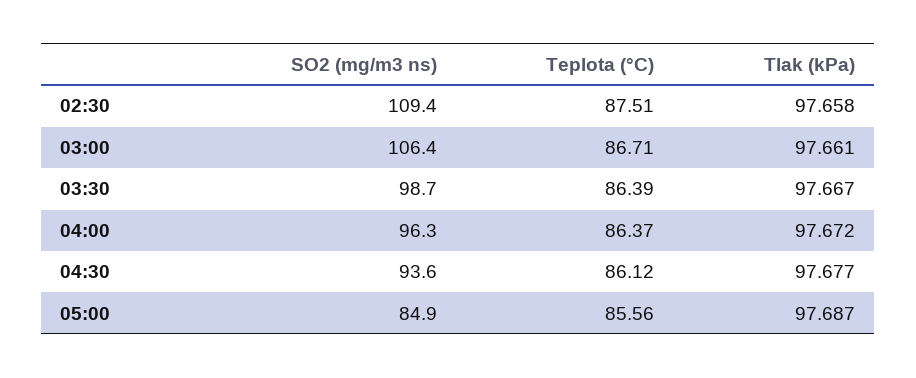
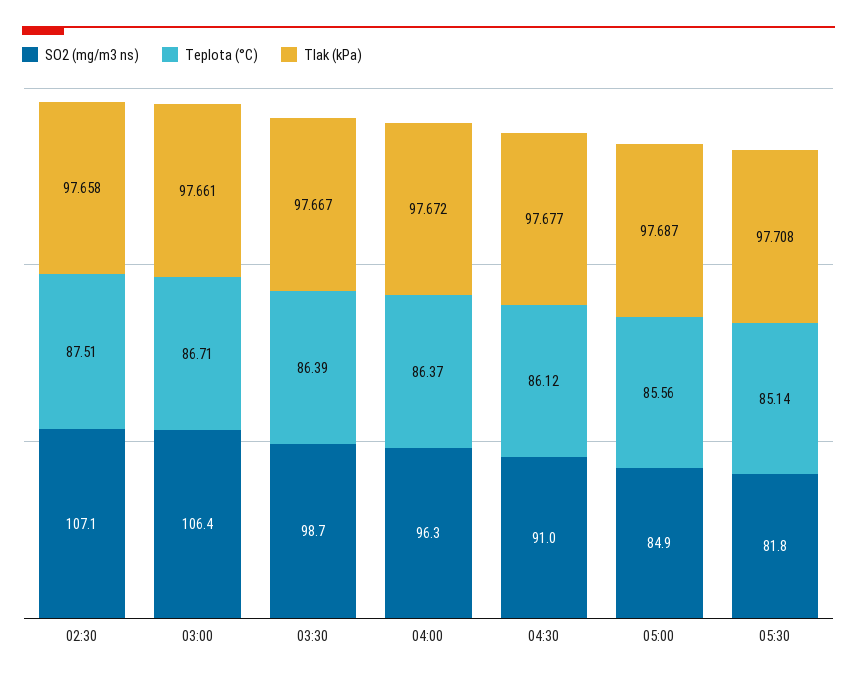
SO2 (mg/m3 ns), 02:30: 109.4 -> 107.1
SO2 (mg/m3 ns), 04:30: 93.6 -> 91
SO2 (mg/m3 ns), 05:30: none -> 81.8
Teplota (°C), 05:30: none -> 85.14
Tlak (kPa), 05:30: none -> 97.708

